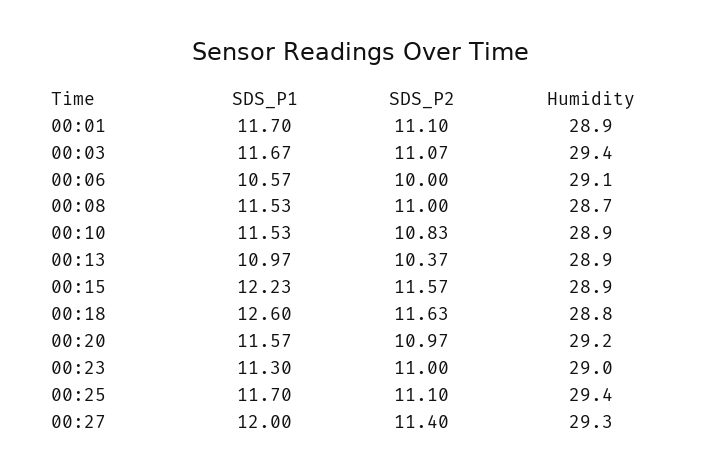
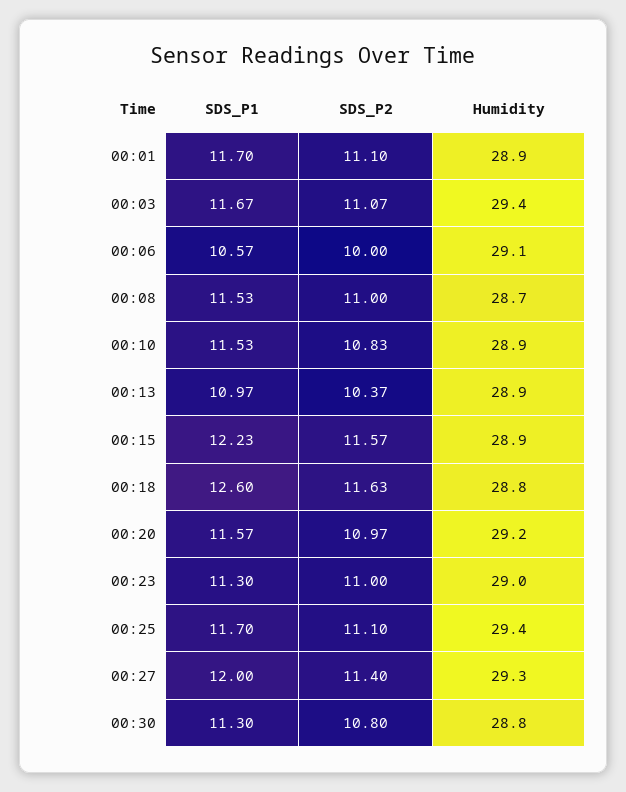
SDS_P1, 00:30: none -> 11.3
SDS_P2, 00:30: none -> 10.8
Humidity, 00:30: none -> 28.8

